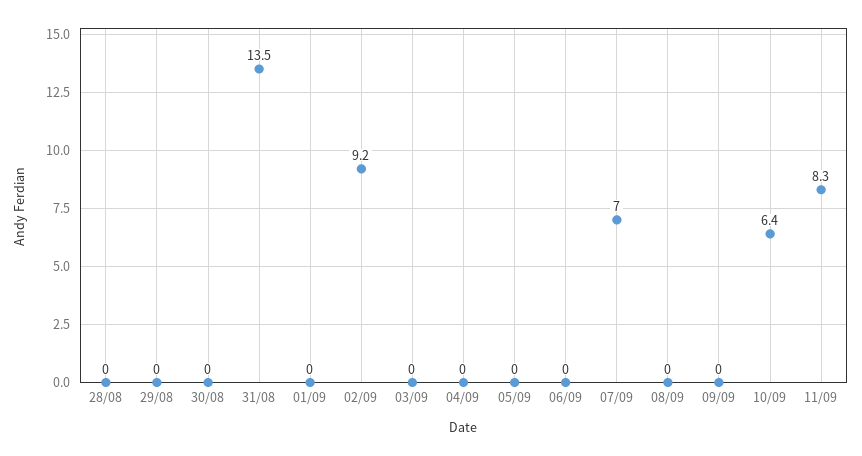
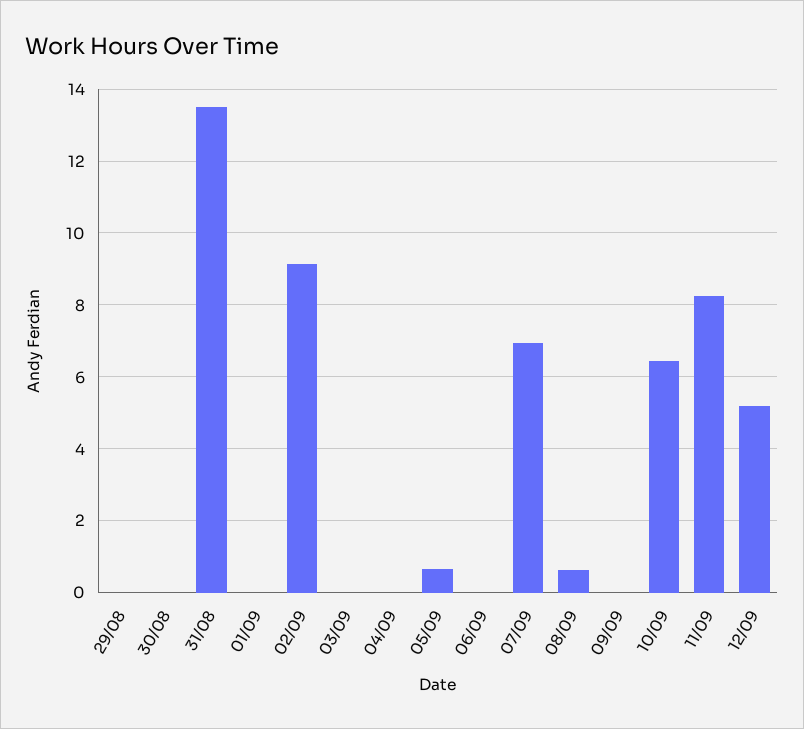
28/08: 0 -> none
05/09: 0 -> 0.6
08/09: 0 -> 0.6
12/09: none -> 5.2

